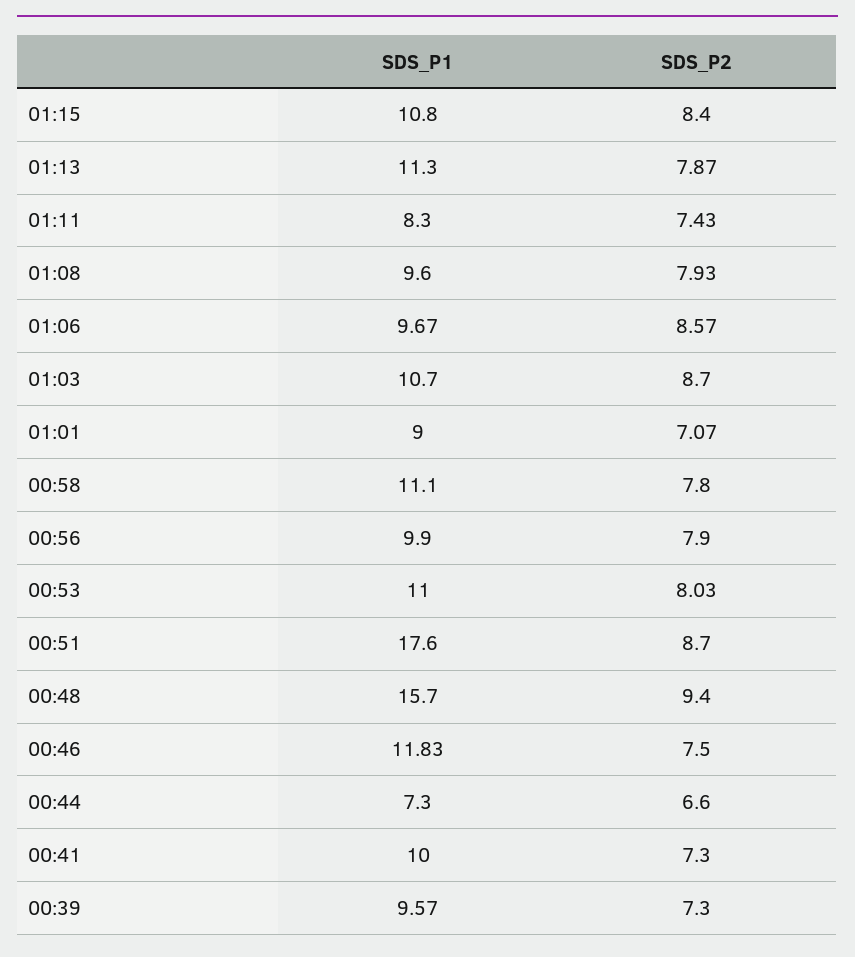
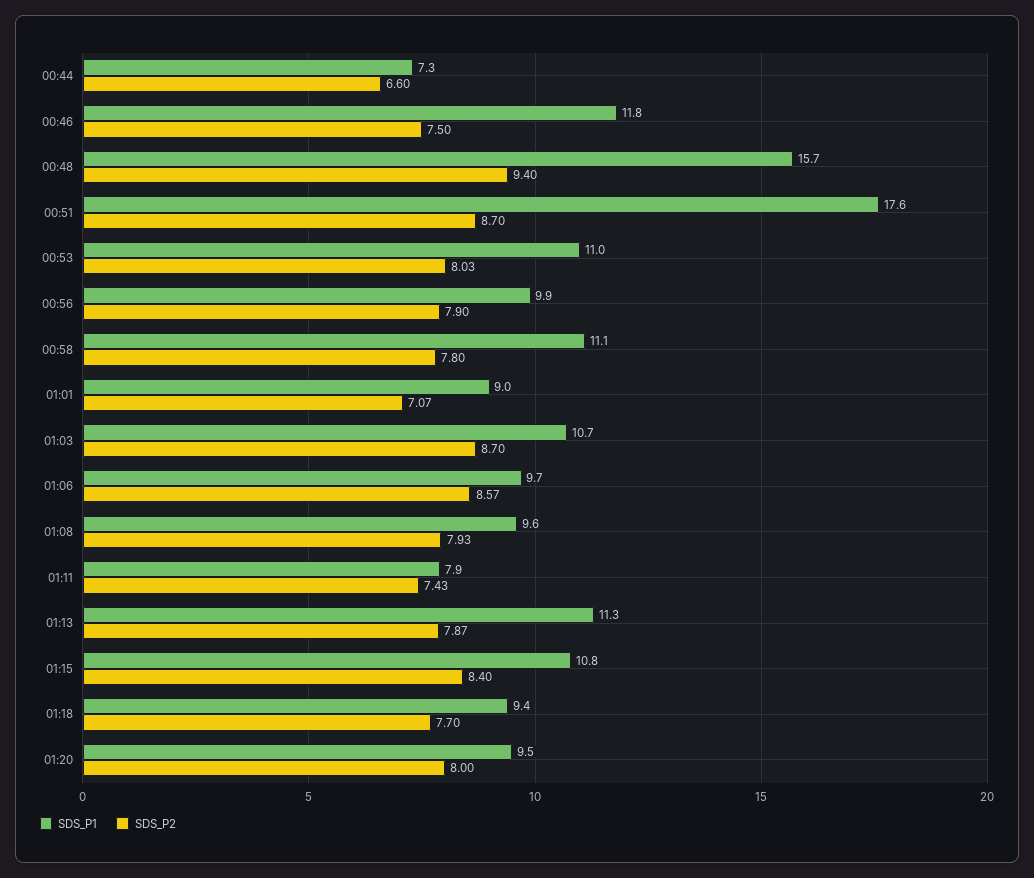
SDS_P1, 01:11: 8.3 -> 7.9
SDS_P1, 00:41: 10 -> none
SDS_P2, 00:41: 7.3 -> none
SDS_P1, 00:39: 9.57 -> none
SDS_P2, 00:39: 7.3 -> none
SDS_P1, 01:18: none -> 9.4
SDS_P2, 01:18: none -> 7.7
SDS_P1, 01:20: none -> 9.5
SDS_P2, 01:20: none -> 8

